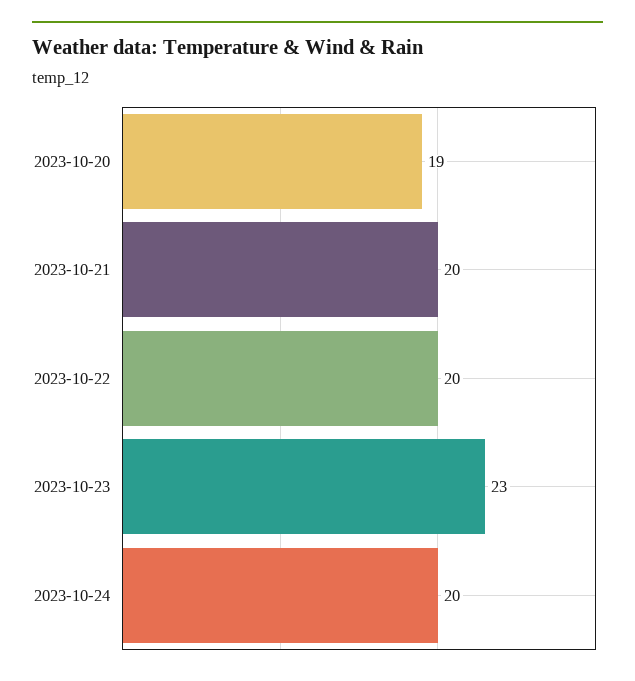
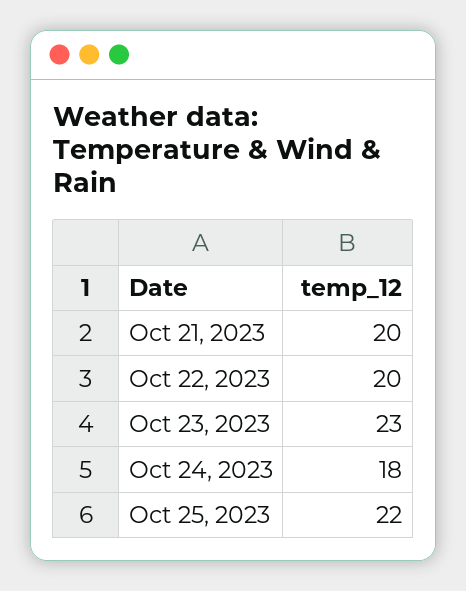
2023-10-20: 19 -> none
2023-10-24: 20 -> 18
Oct 25, 2023: none -> 22

